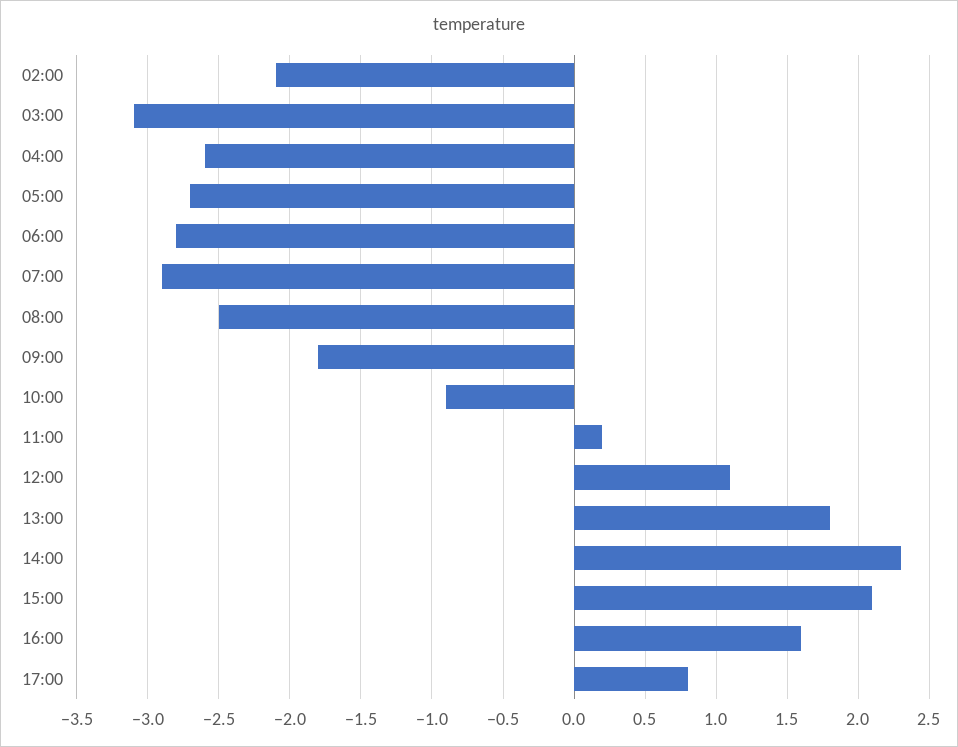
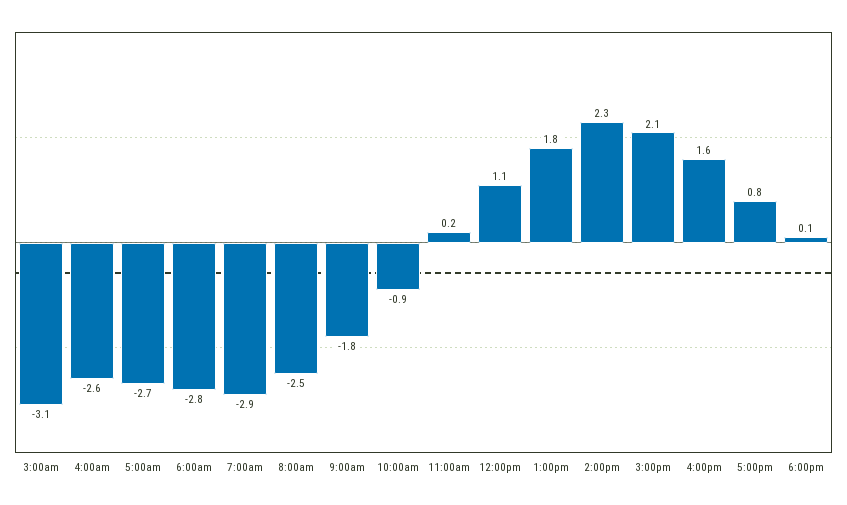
02:00: -2.1 -> none
6:00pm: none -> 0.1

